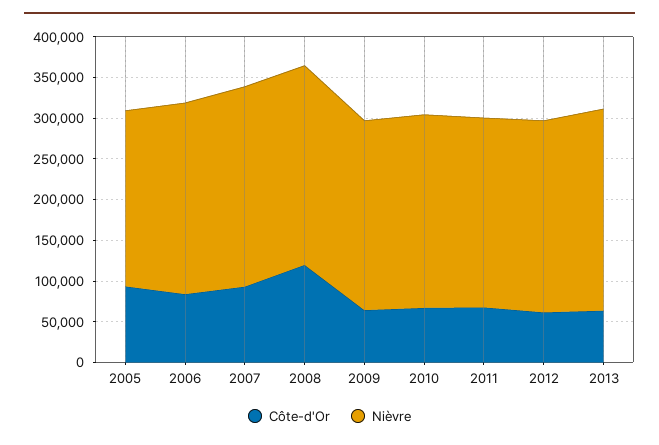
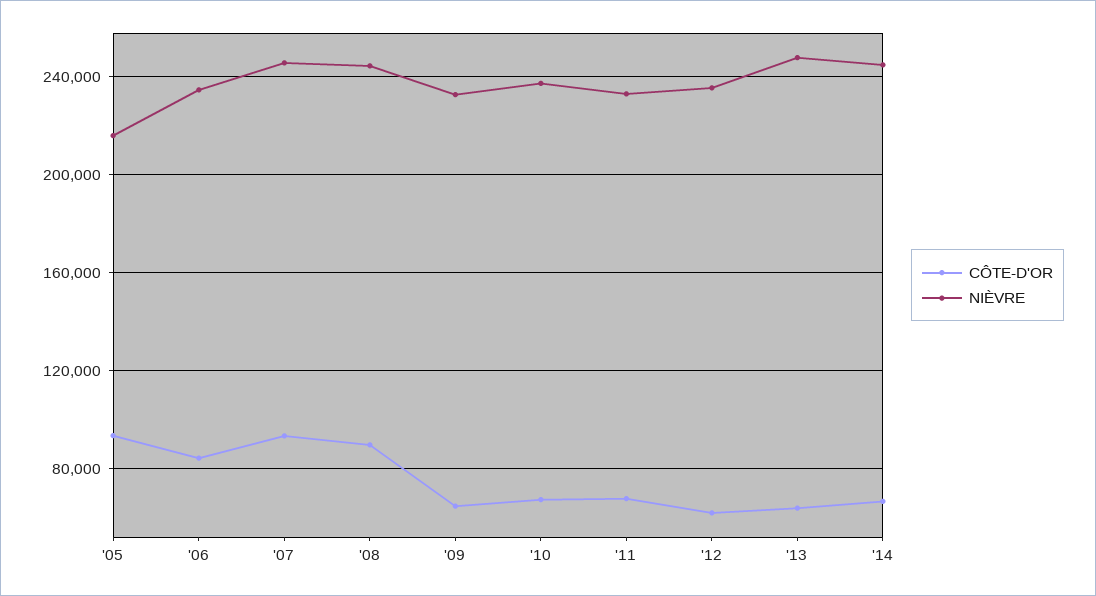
Côte-d'Or, 2008: 120000 -> 90000
Côte-d'Or, '14: none -> 65000
Nièvre, '14: none -> 245000

